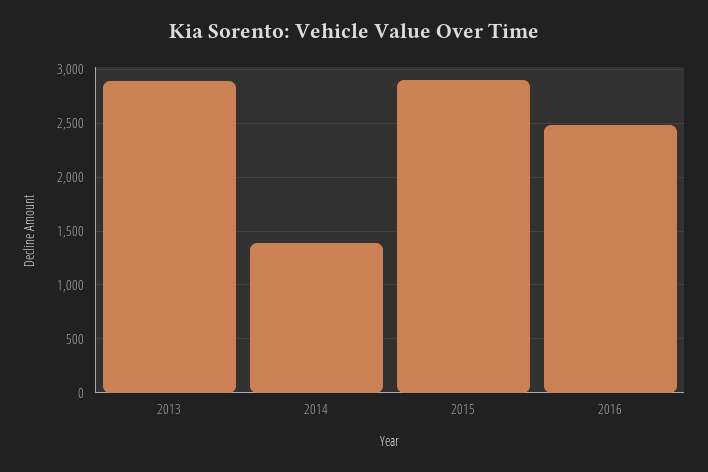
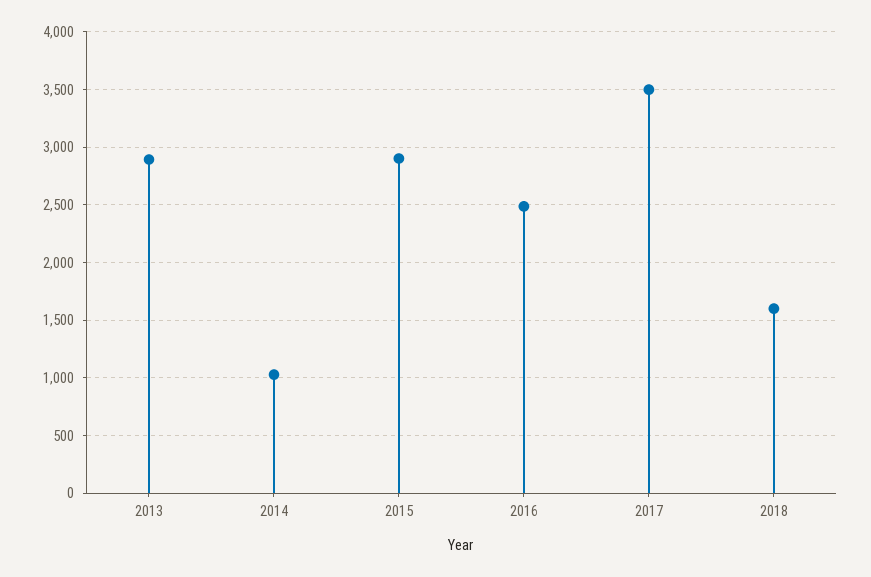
2014: 1400 -> 1000
2017: none -> 3500
2018: none -> 1600

